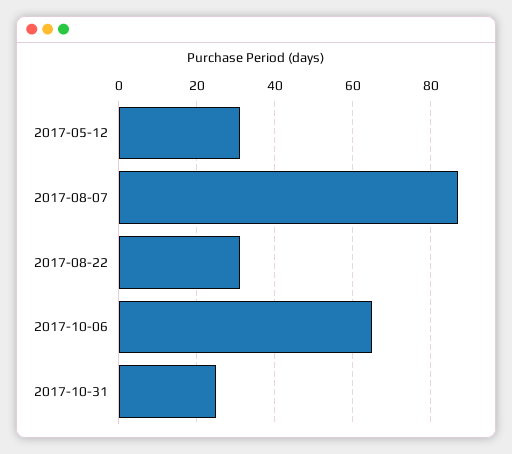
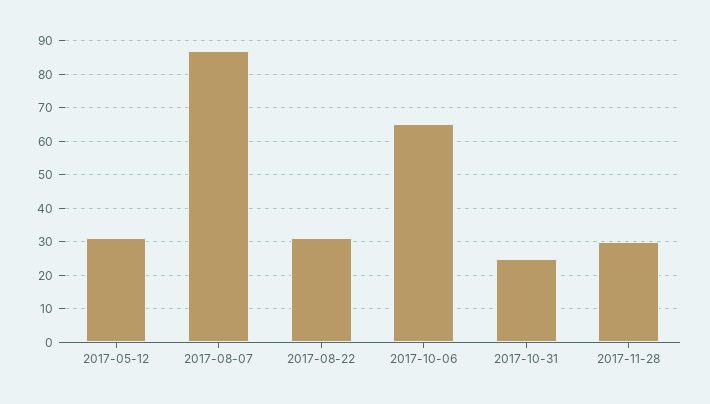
2017-11-28: none -> 30

